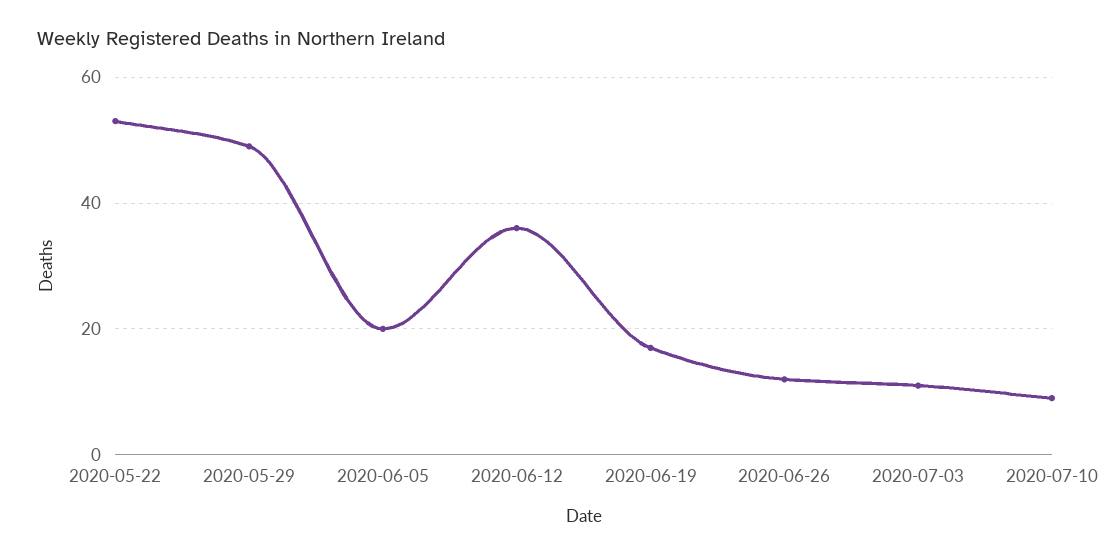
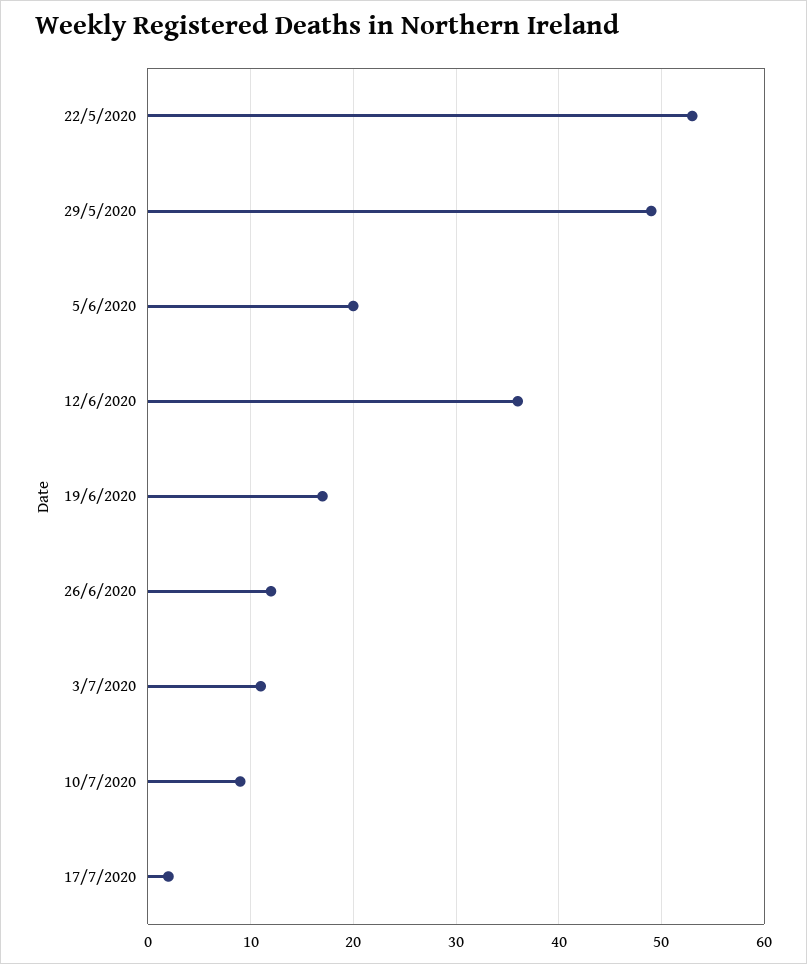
17/7/2020: none -> 2

